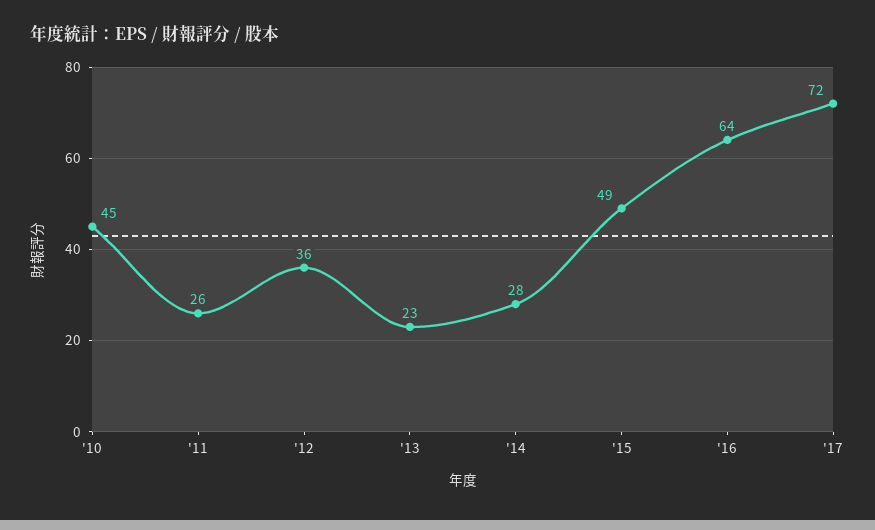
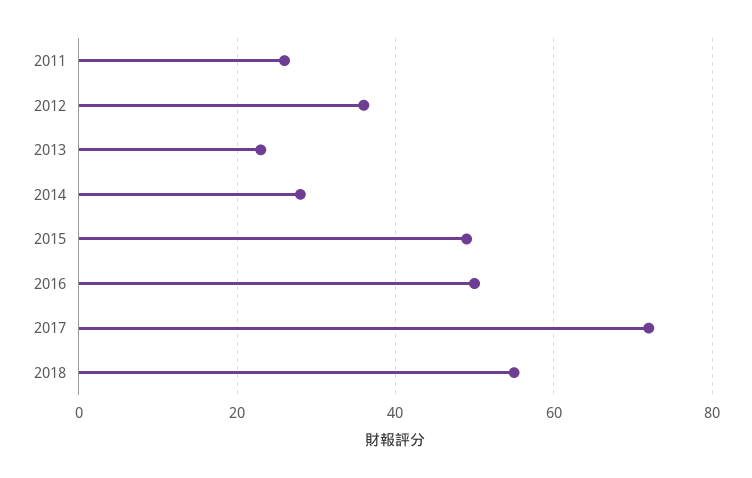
'10: 45 -> none
'16: 64 -> 50
2018: none -> 55

